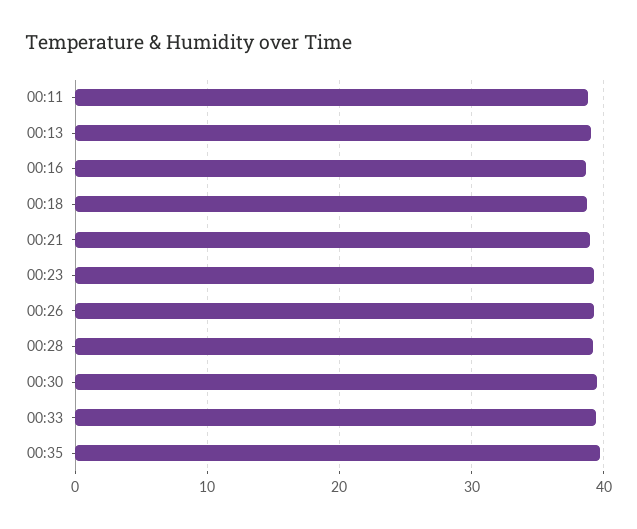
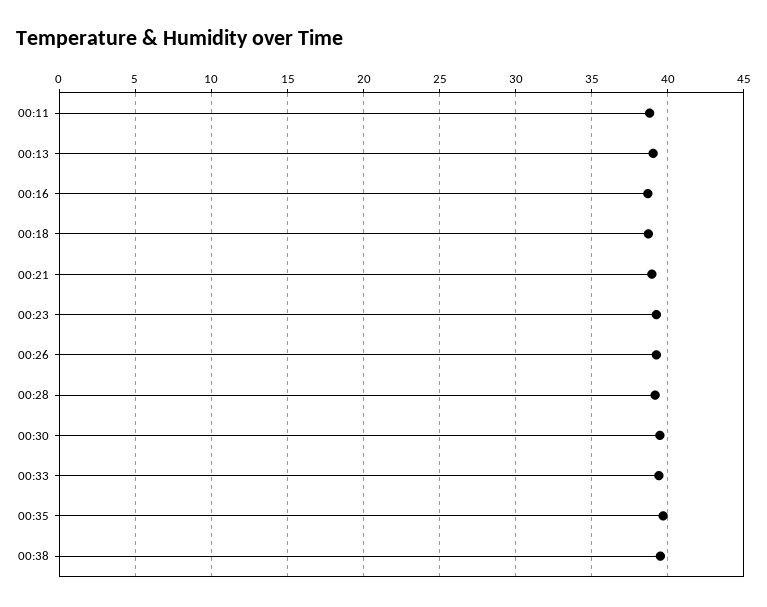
00:38: none -> 39.5

